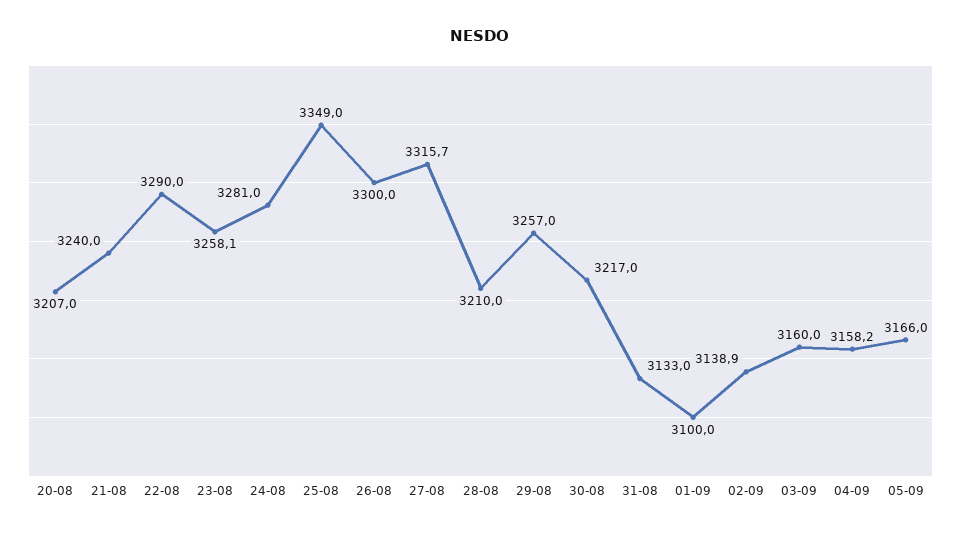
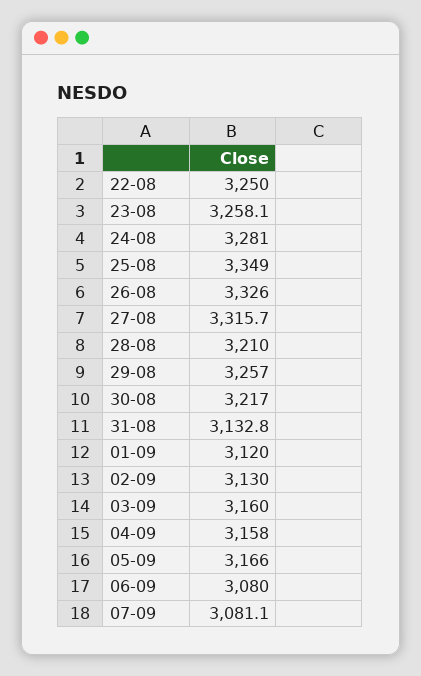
20-08: 3207 -> none
21-08: 3240 -> none
22-08: 3290 -> 3250
26-08: 3300 -> 3326
31-08: 3133 -> 3132.8
01-09: 3100 -> 3120
02-09: 3138.9 -> 3130
04-09: 3158.2 -> 3158
06-09: none -> 3080
07-09: none -> 3081.1

